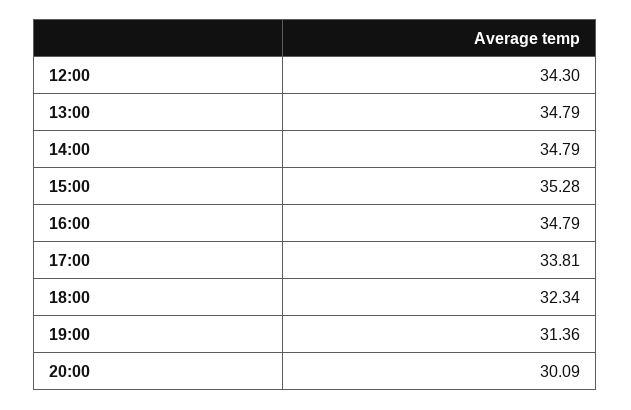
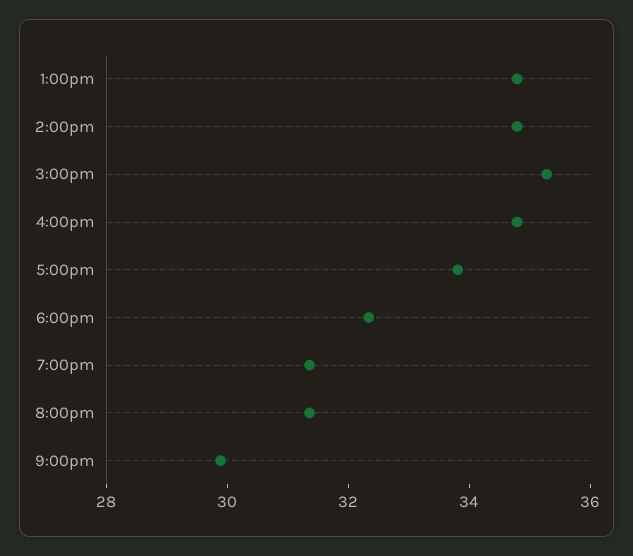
12:00: 34.3 -> none
20:00: 30.09 -> 31.5
9:00pm: none -> 30

